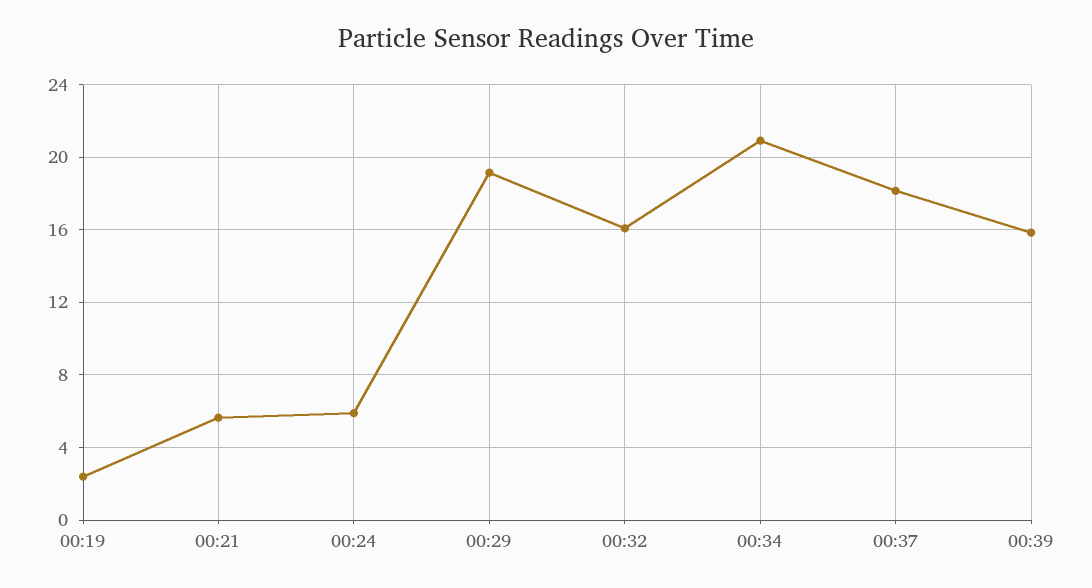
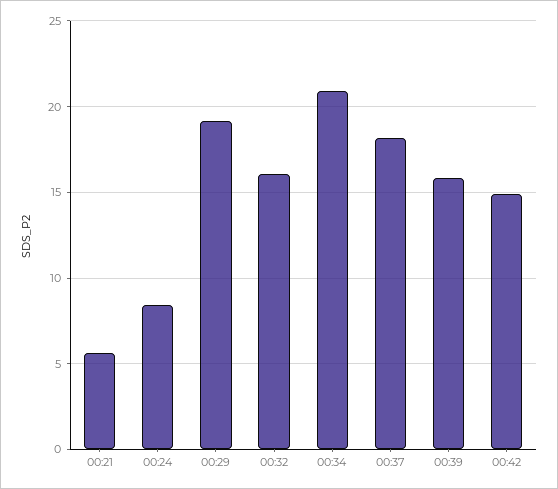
00:19: 2.5 -> none
00:24: 6 -> 8.5
00:42: none -> 15

